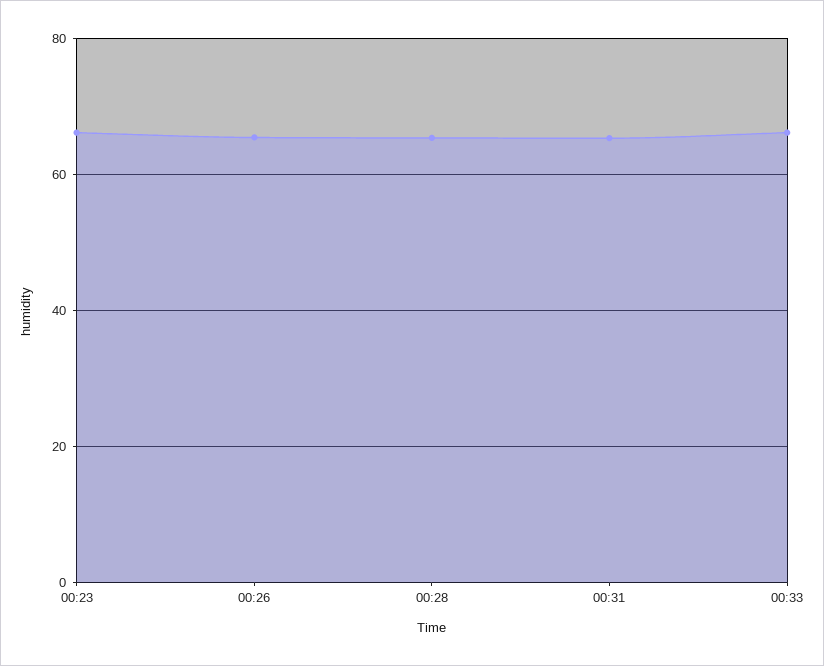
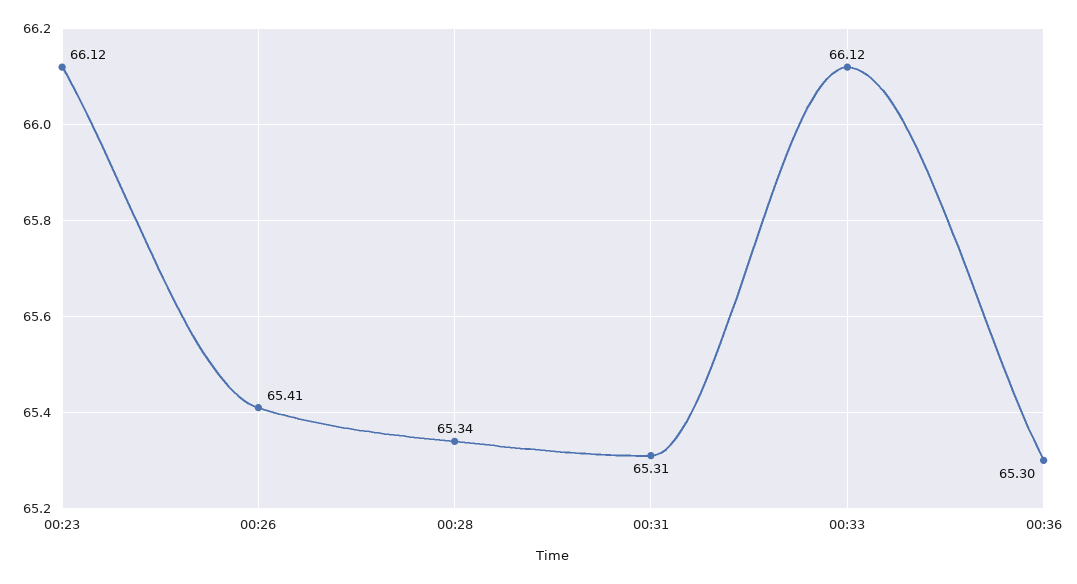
00:36: none -> 65.3

